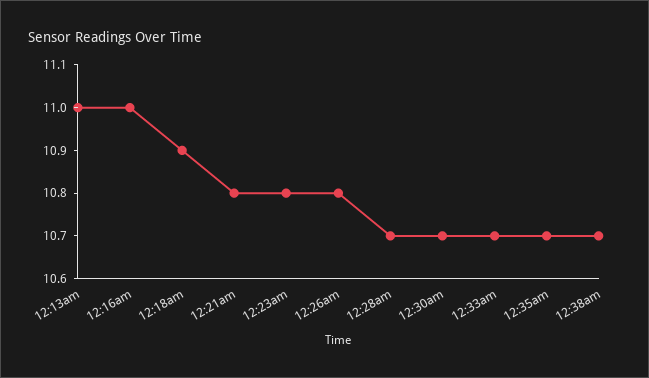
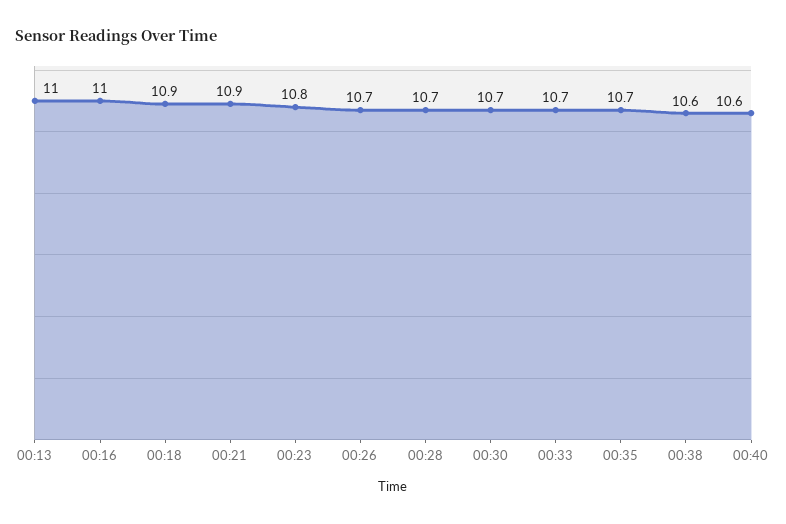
12:21am: 10.8 -> 10.9
12:26am: 10.8 -> 10.7
12:38am: 10.7 -> 10.6
00:40: none -> 10.6

